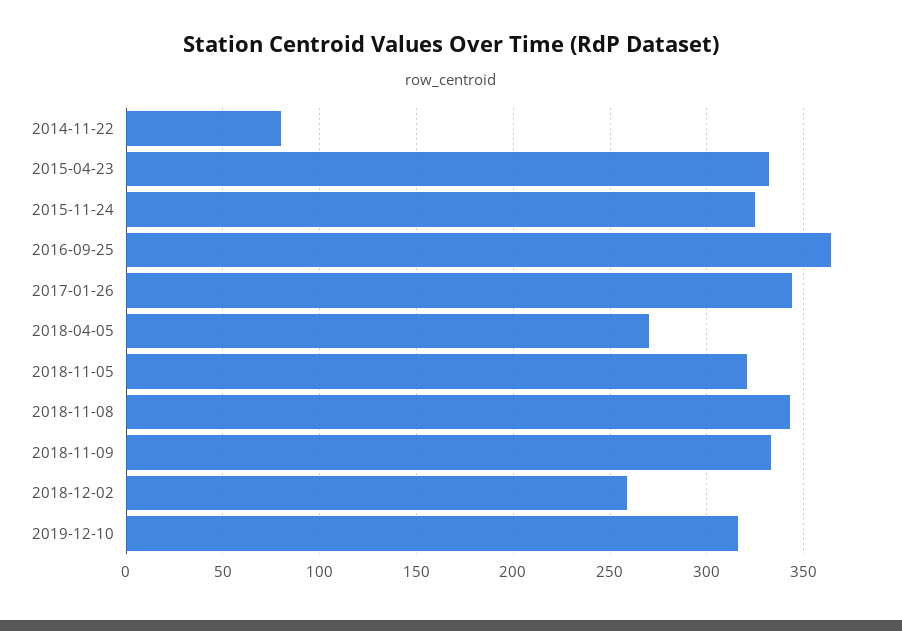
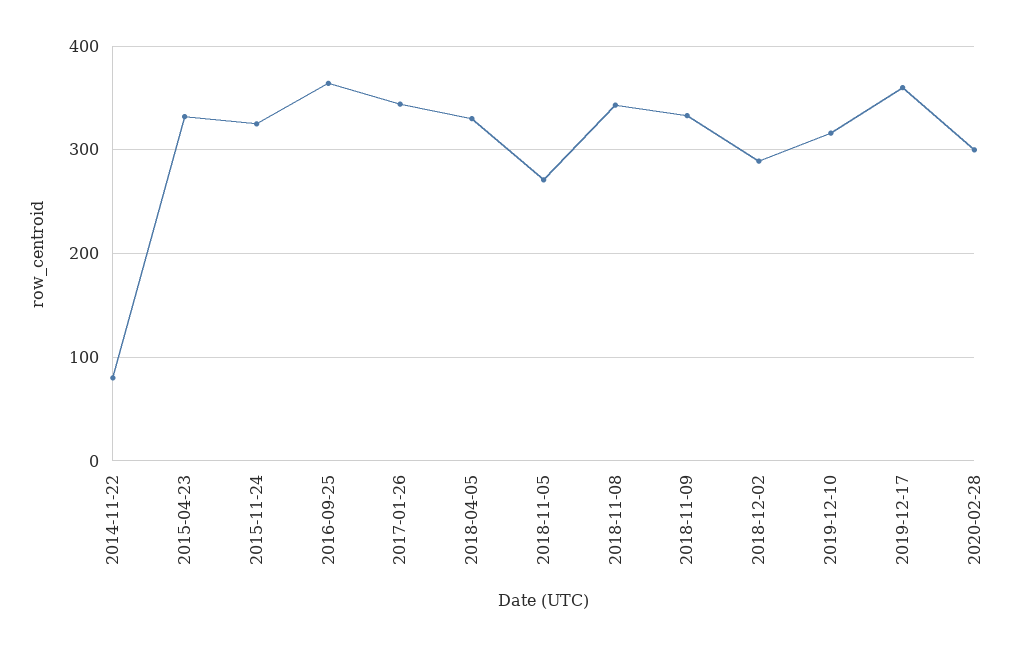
2018-04-05: 270 -> 330
2018-11-05: 320 -> 270
2018-12-02: 260 -> 290
2019-12-17: none -> 360
2020-02-28: none -> 300

